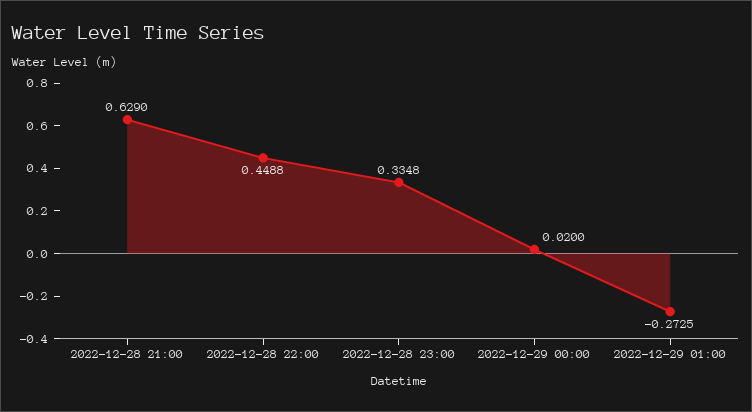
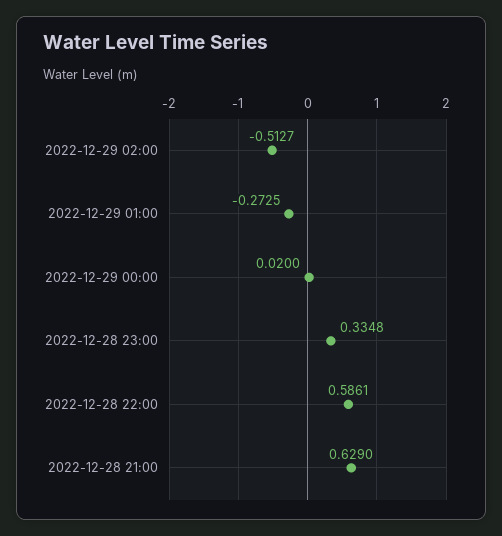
2022-12-28 22:00: 0.4488 -> 0.5861
2022-12-29 02:00: none -> -0.5127

